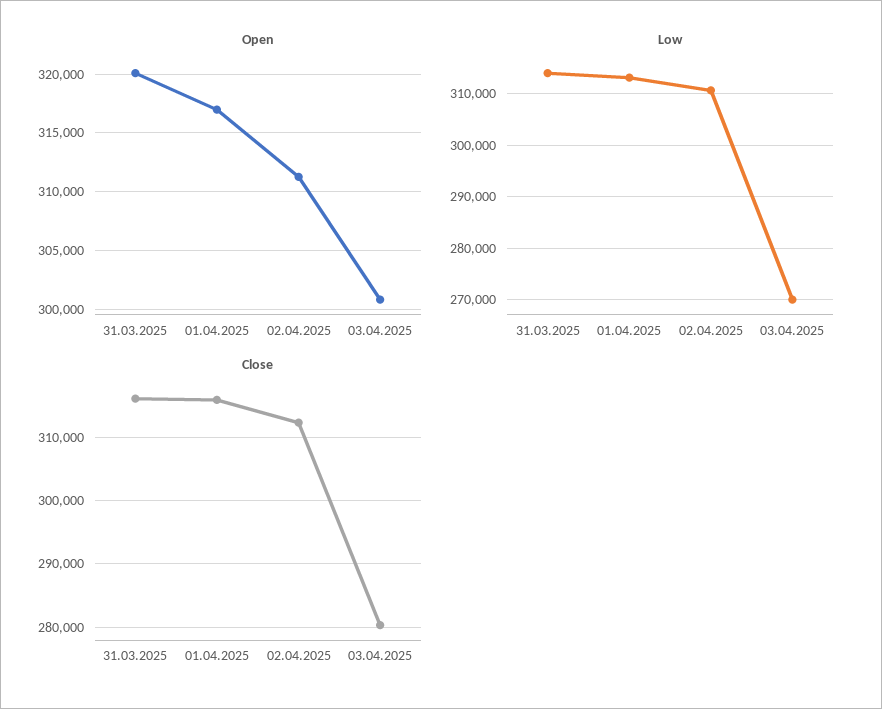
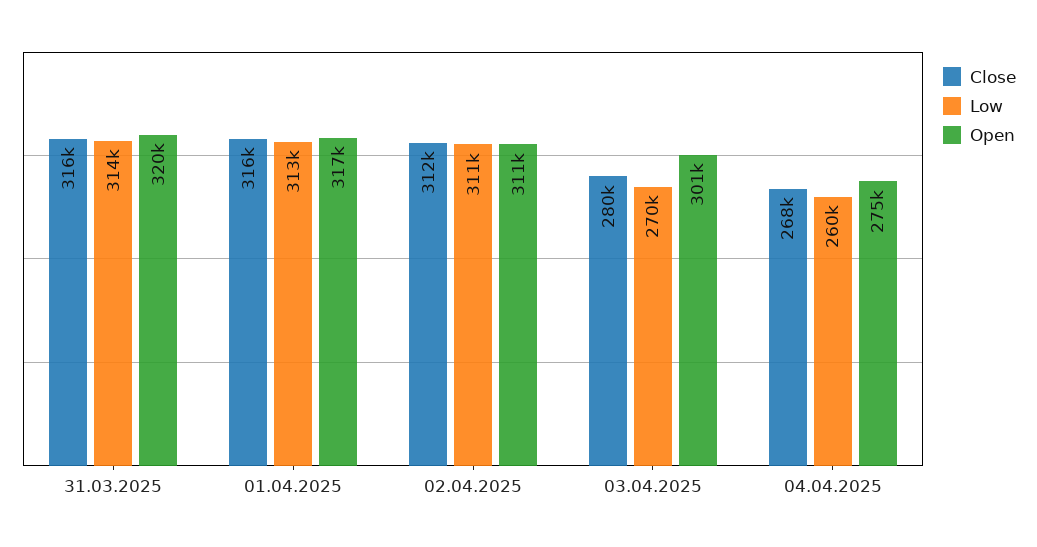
Close, 04.04.2025: none -> 268000
Low, 04.04.2025: none -> 260000
Open, 04.04.2025: none -> 275000

